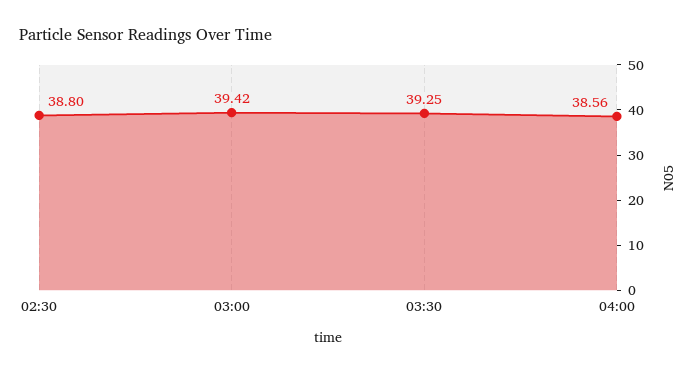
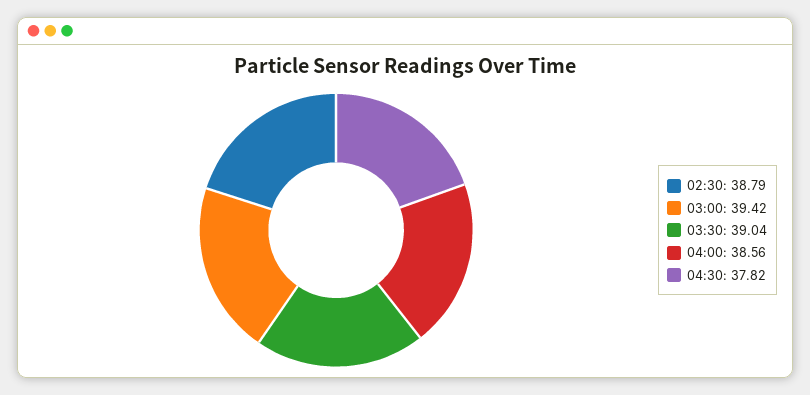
02:30: 38.8 -> 38.79
03:30: 39.25 -> 39.04
04:30: none -> 37.82

